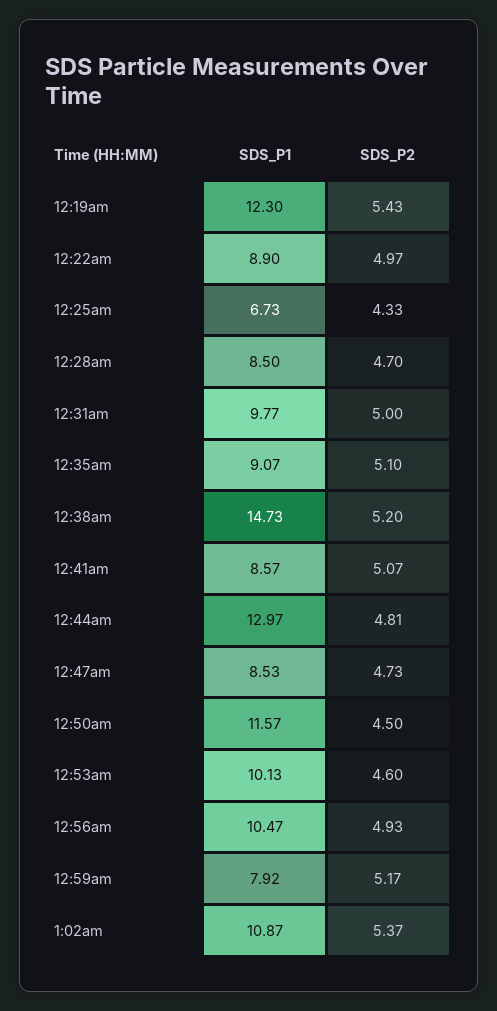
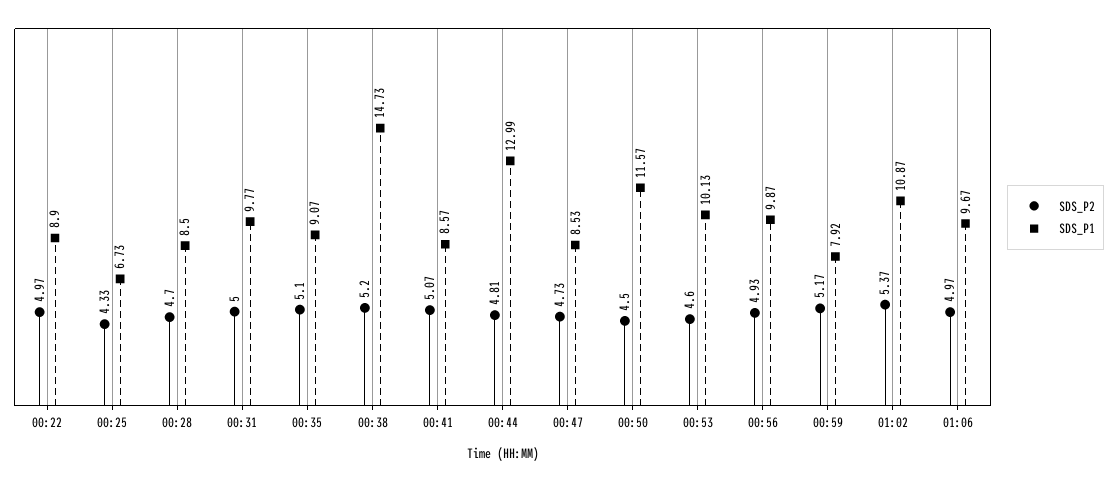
SDS_P1, 12:19am: 12.3 -> none
SDS_P2, 12:19am: 5.43 -> none
SDS_P1, 12:44am: 12.97 -> 12.99
SDS_P1, 12:56am: 10.47 -> 9.87
SDS_P2, 01:06: none -> 4.97
SDS_P1, 01:06: none -> 9.67

